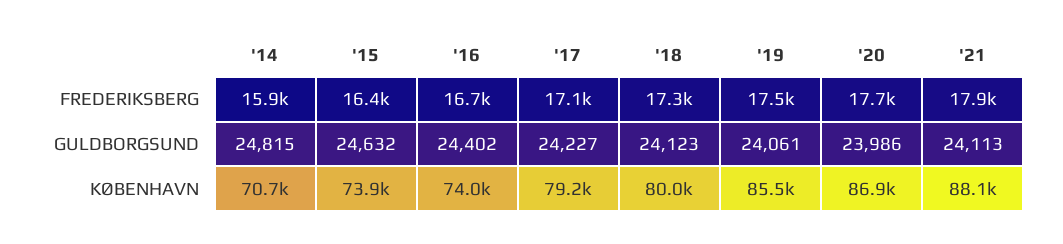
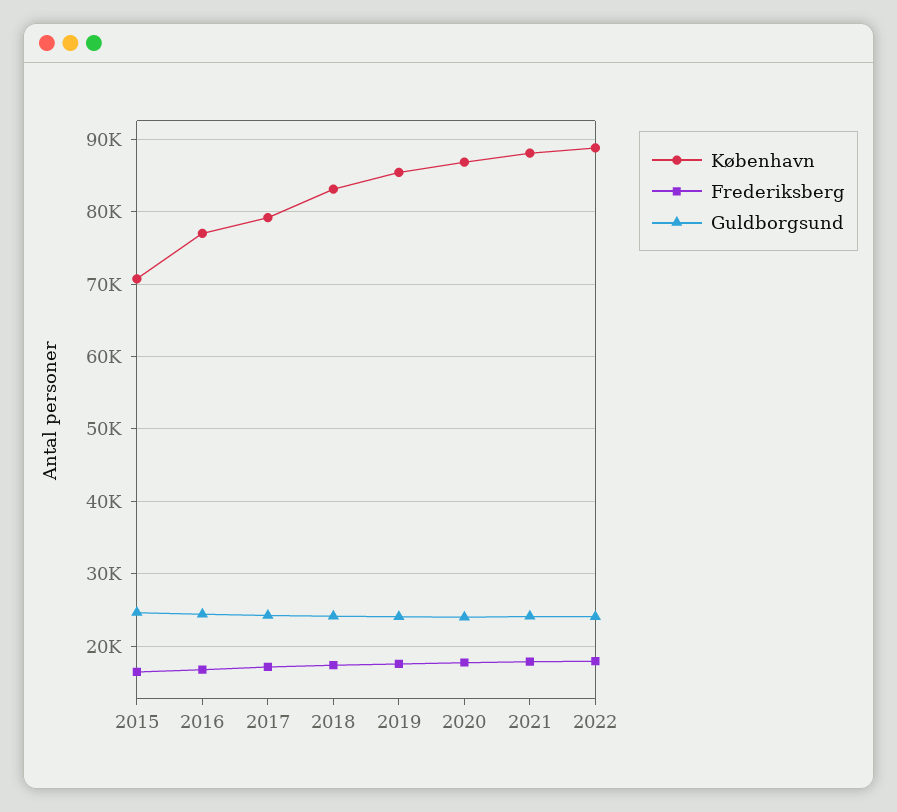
FREDERIKSBERG, '14: 15900 -> none
GULDBORGSUND, '14: 24815 -> none
KØBENHAVN, '14: 70700 -> none
KØBENHAVN, '15: 73900 -> 71000
KØBENHAVN, '16: 74000 -> 77000
KØBENHAVN, '18: 80000 -> 83000
KØBENHAVN, 2022: none -> 89000
FREDERIKSBERG, 2022: none -> 18000
GULDBORGSUND, 2022: none -> 24000

